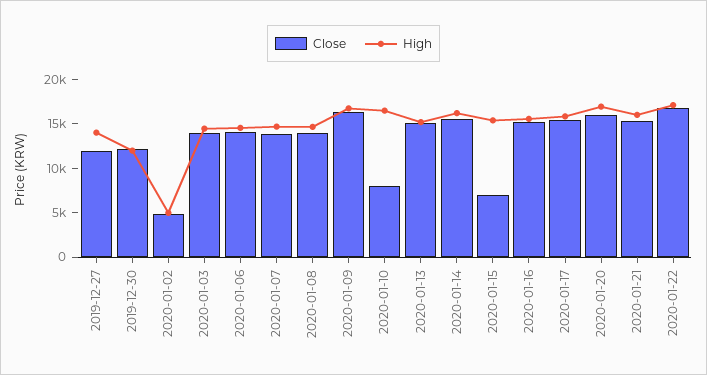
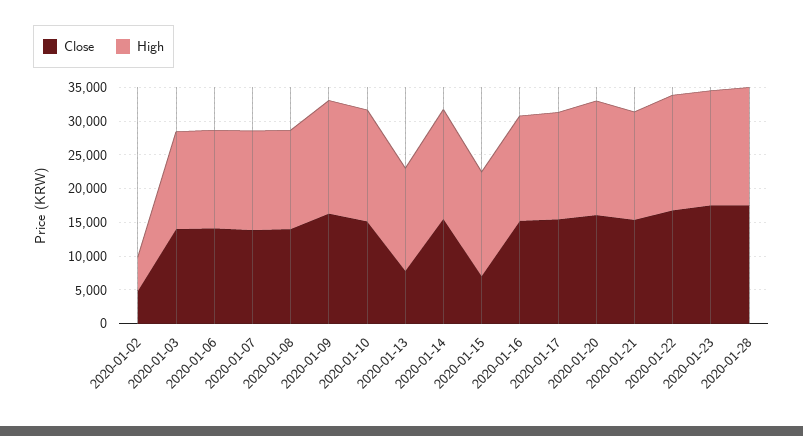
Close, 2019-12-27: 12000 -> none
High, 2019-12-27: 14000 -> none
Close, 2019-12-30: 12000 -> none
High, 2019-12-30: 12000 -> none
Close, 2020-01-10: 8000 -> 15000
Close, 2020-01-13: 15000 -> 7500
Close, 2020-01-23: none -> 17500
High, 2020-01-23: none -> 17500
Close, 2020-01-28: none -> 17500
High, 2020-01-28: none -> 17500

